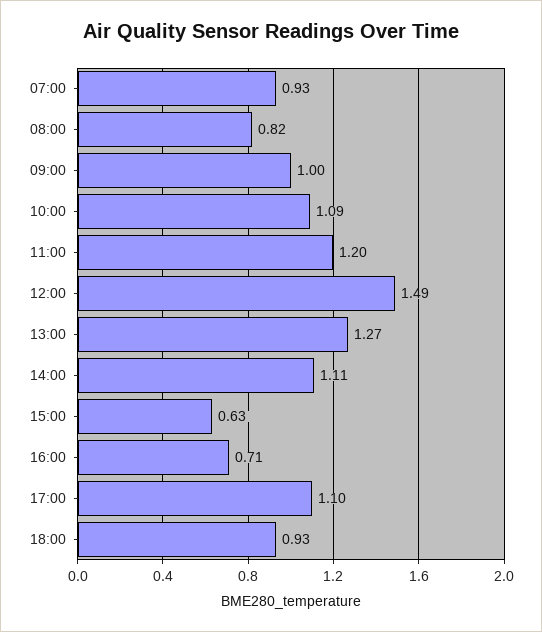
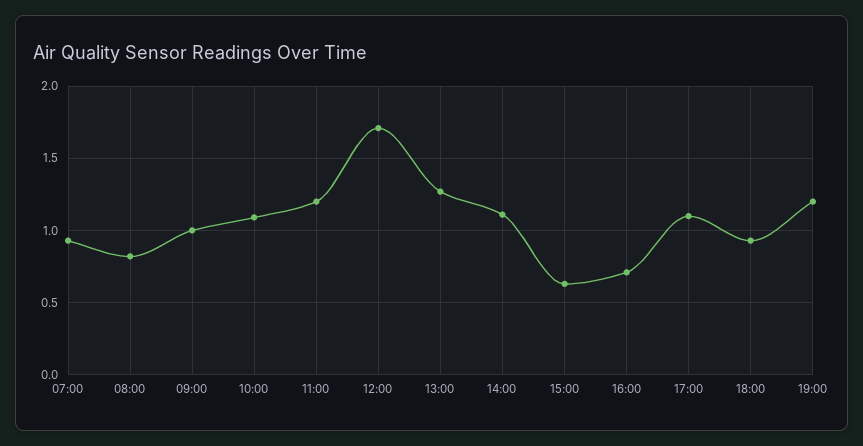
12:00: 1.49 -> 1.7
19:00: none -> 1.2

